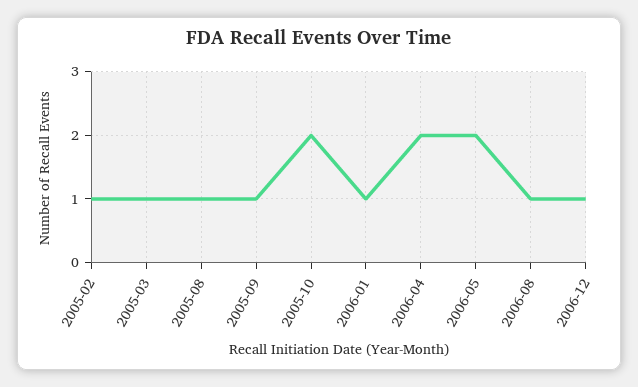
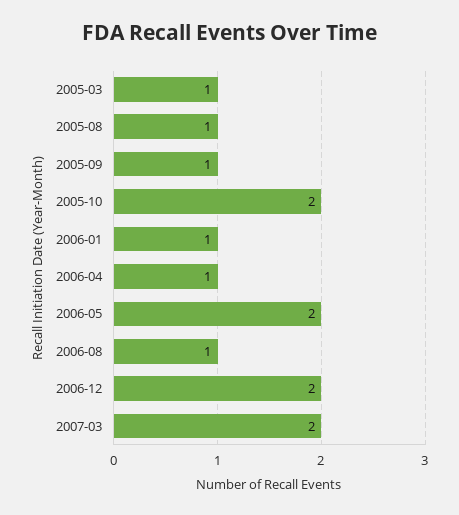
2005-02: 1 -> none
2006-04: 2 -> 1
2006-12: 1 -> 2
2007-03: none -> 2

